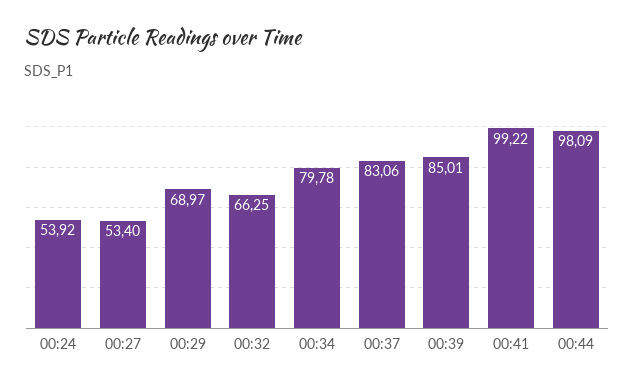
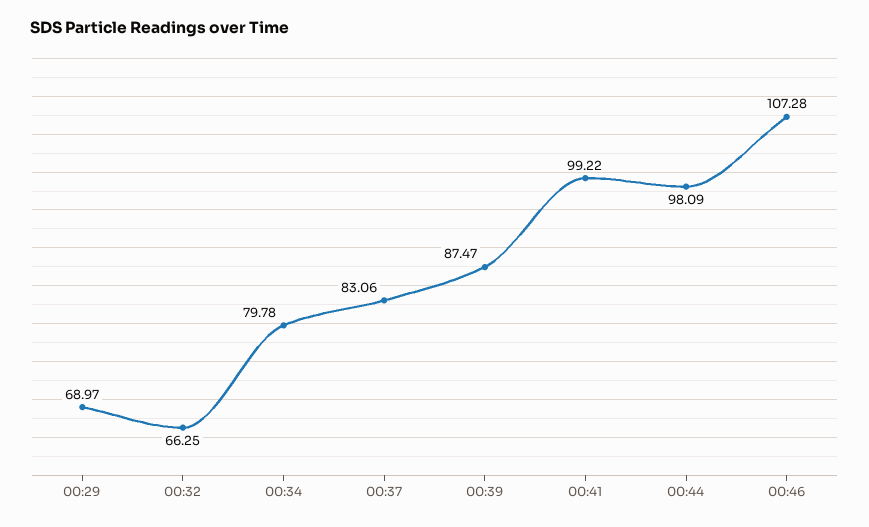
00:24: 53.92 -> none
00:27: 53.4 -> none
00:39: 85.01 -> 87.47
00:46: none -> 107.28

